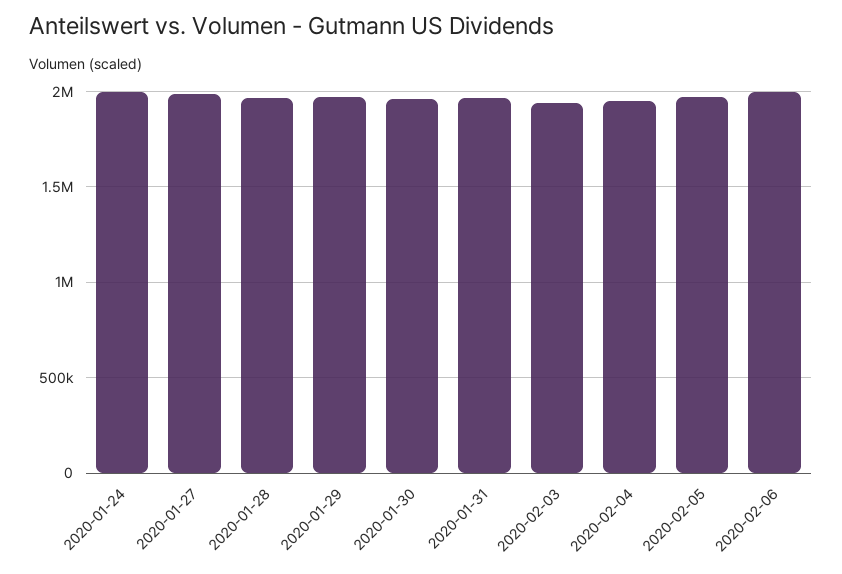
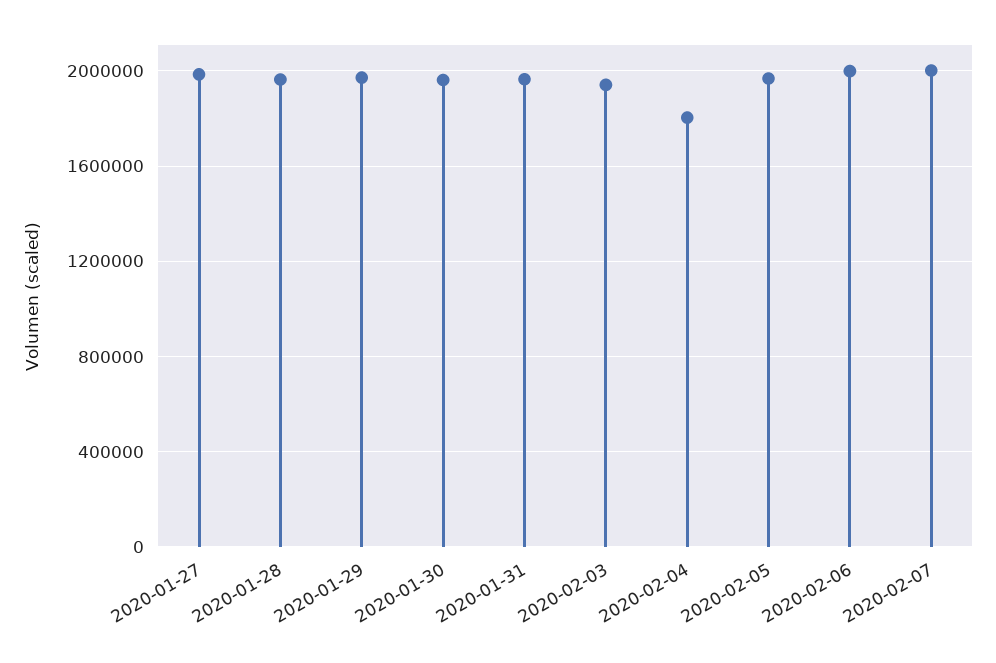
2020-01-24: 2000000 -> none
2020-02-04: 1950000 -> 1800000
2020-02-07: none -> 2000000

